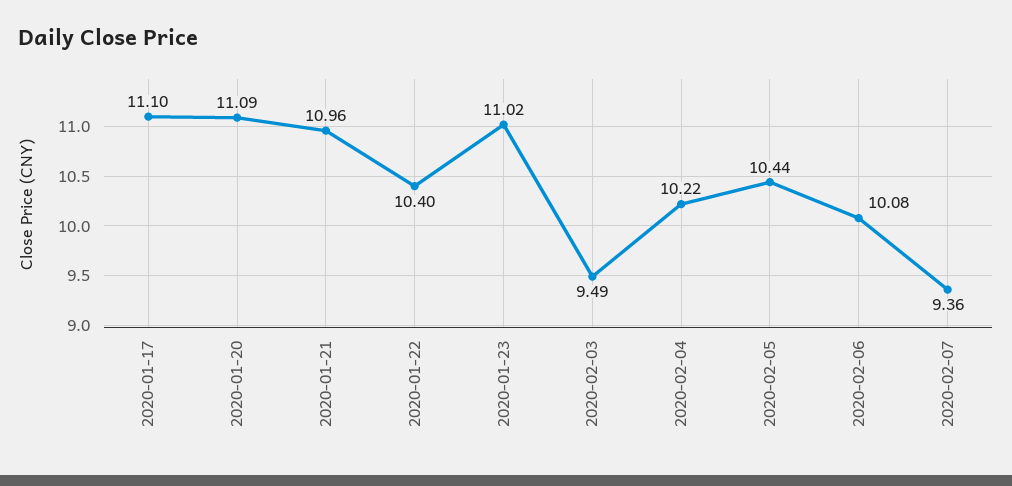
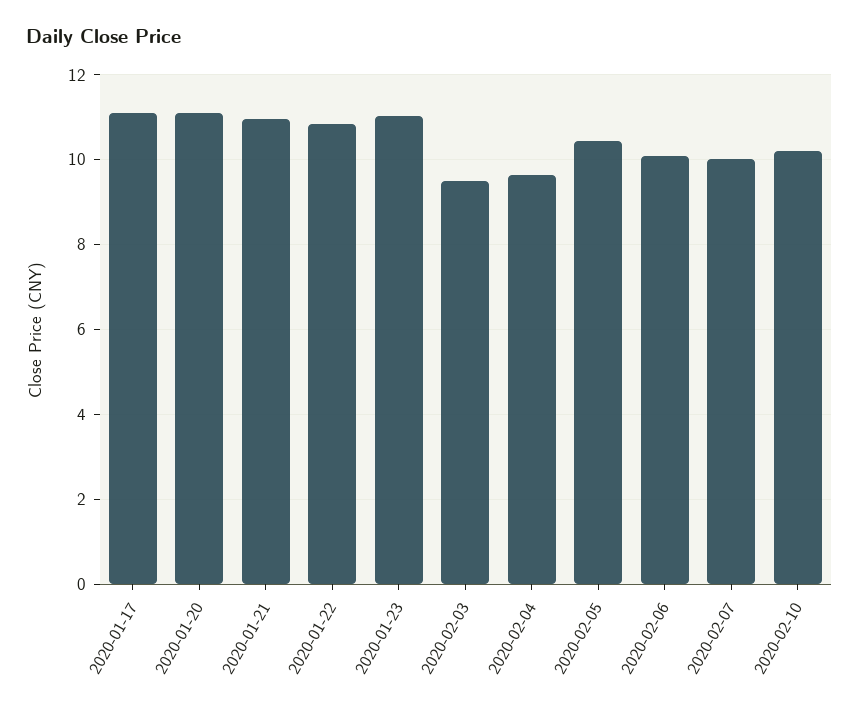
2020-01-22: 10.4 -> 10.8
2020-02-04: 10.22 -> 9.6
2020-02-07: 9.36 -> 10
2020-02-10: none -> 10.2

